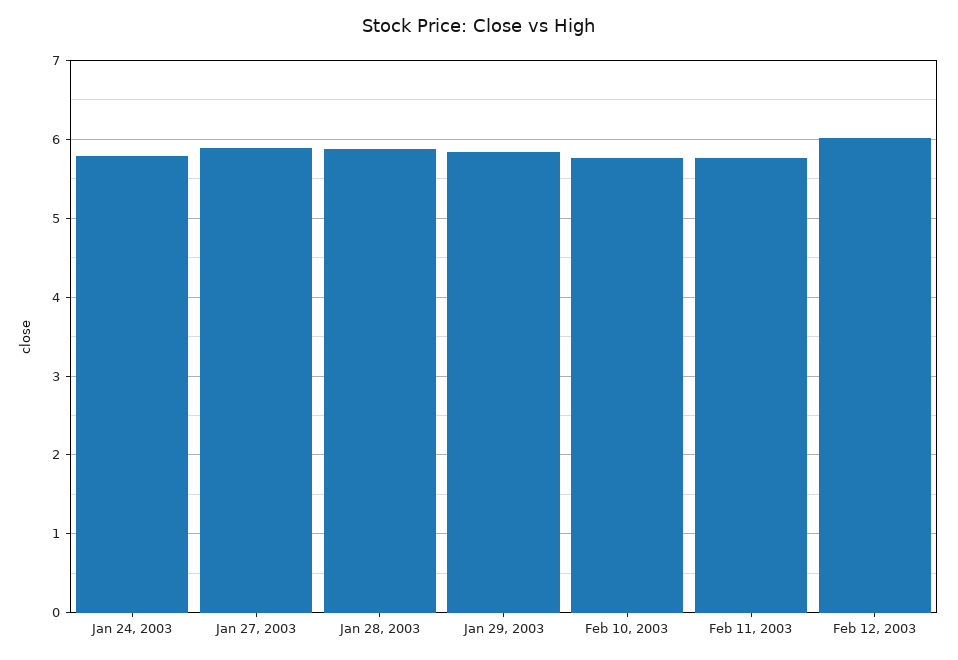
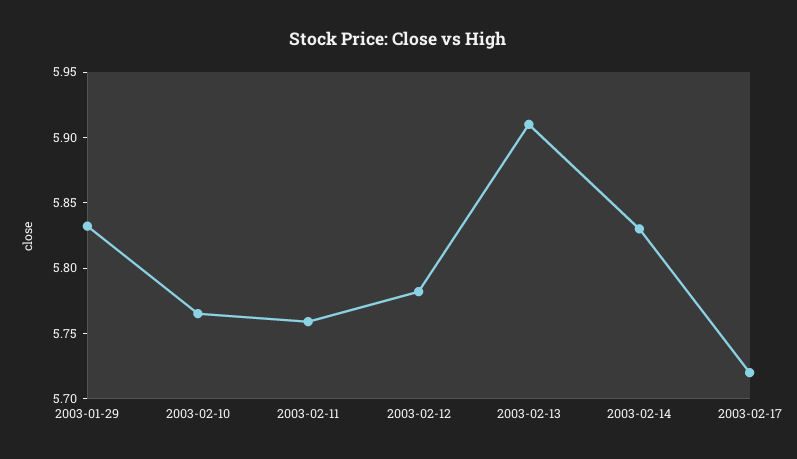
Jan 24, 2003: 5.8 -> none
Jan 27, 2003: 5.9 -> none
Jan 28, 2003: 5.9 -> none
Feb 12, 2003: 6 -> 5.78
2003-02-13: none -> 5.91
2003-02-14: none -> 5.83
2003-02-17: none -> 5.72

